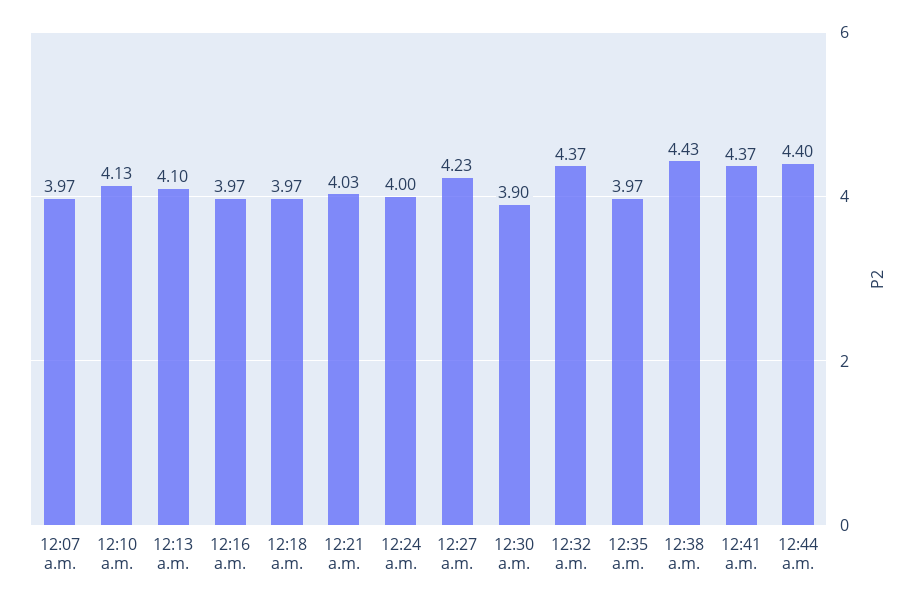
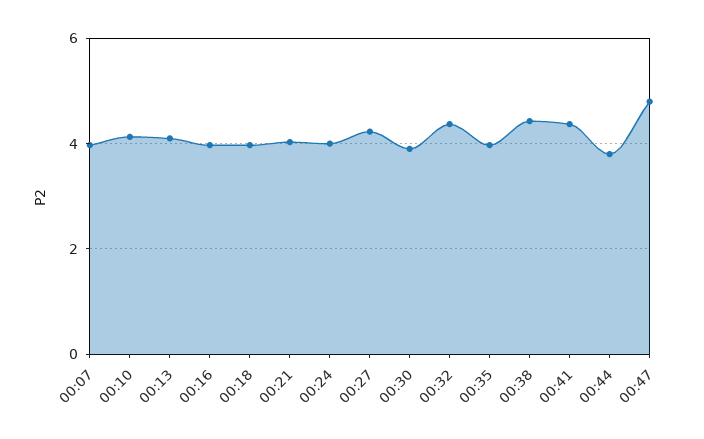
12:44 a.m.: 4.4 -> 3.8
00:47: none -> 4.8

